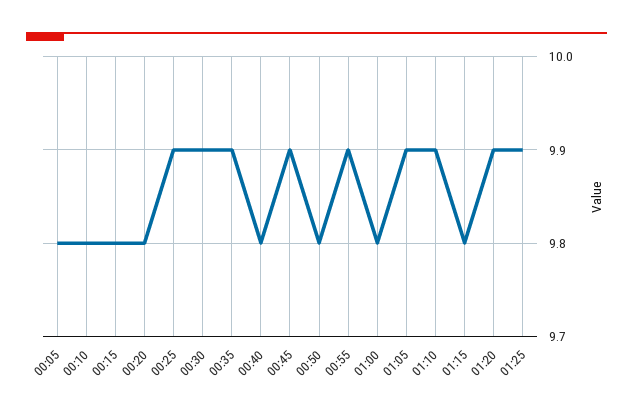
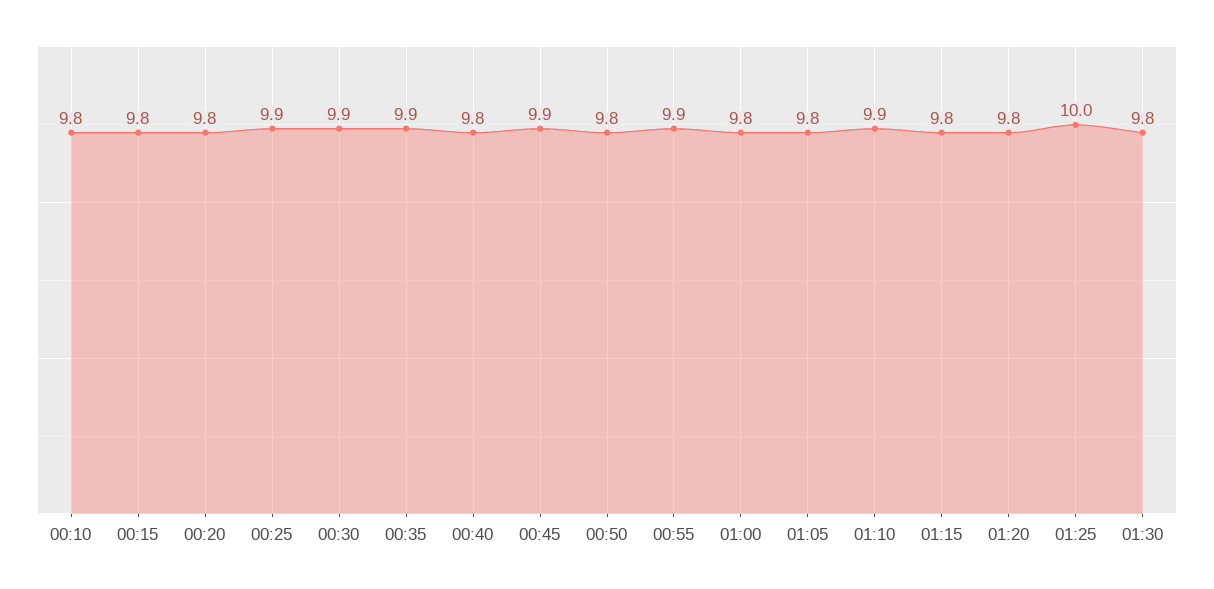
00:05: 9.8 -> none
01:05: 9.9 -> 9.8
01:20: 9.9 -> 9.8
01:25: 9.9 -> 10
01:30: none -> 9.8

